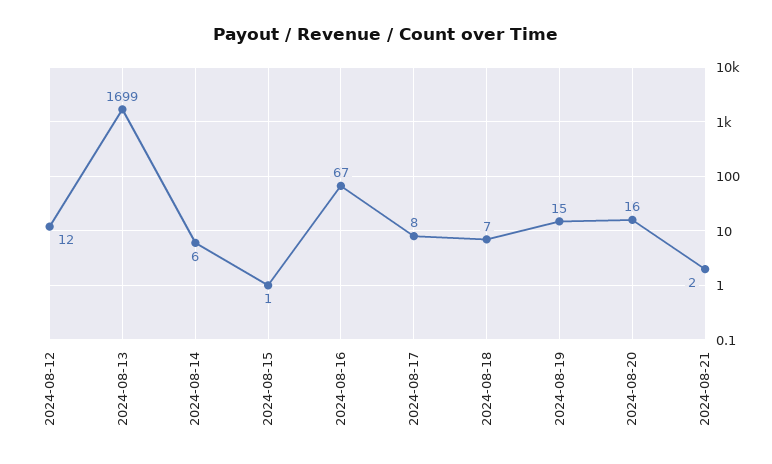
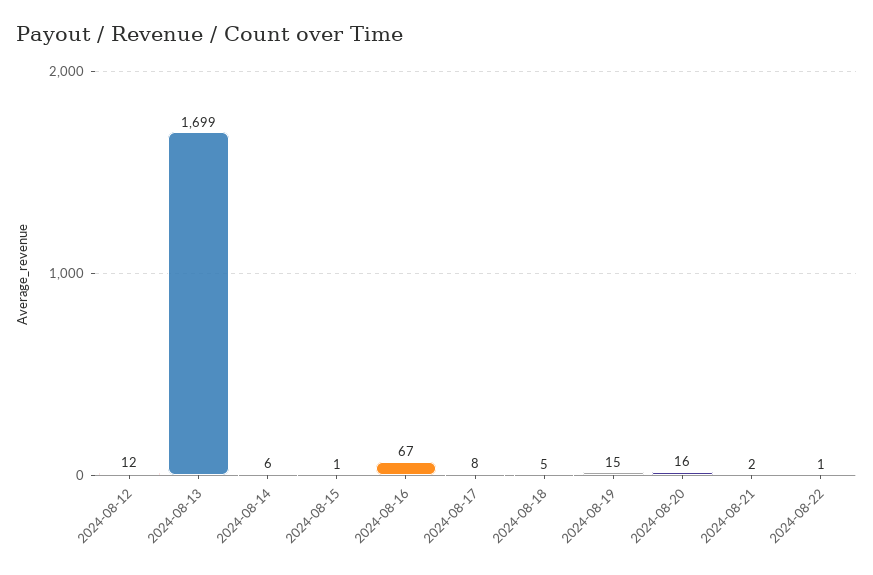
2024-08-18: 7 -> 5
2024-08-22: none -> 1

